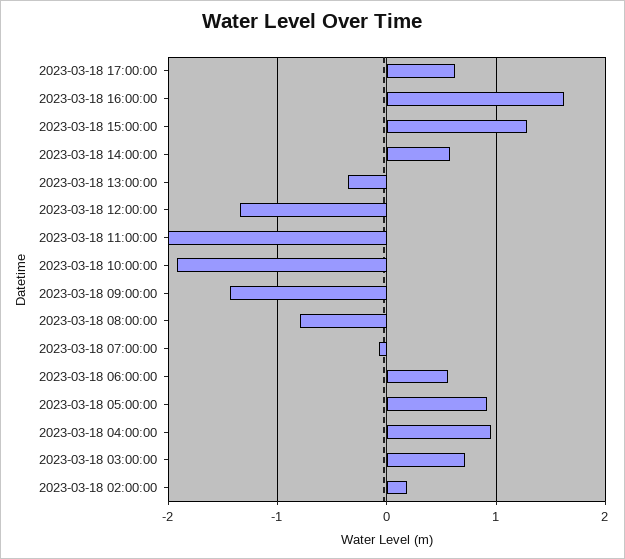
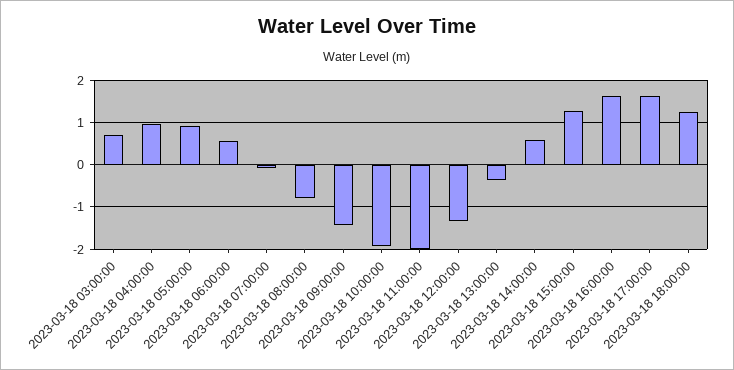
2023-03-18 17:00:00: 0.6 -> 1.6
2023-03-18 02:00:00: 0.2 -> none
2023-03-18 18:00:00: none -> 1.2

